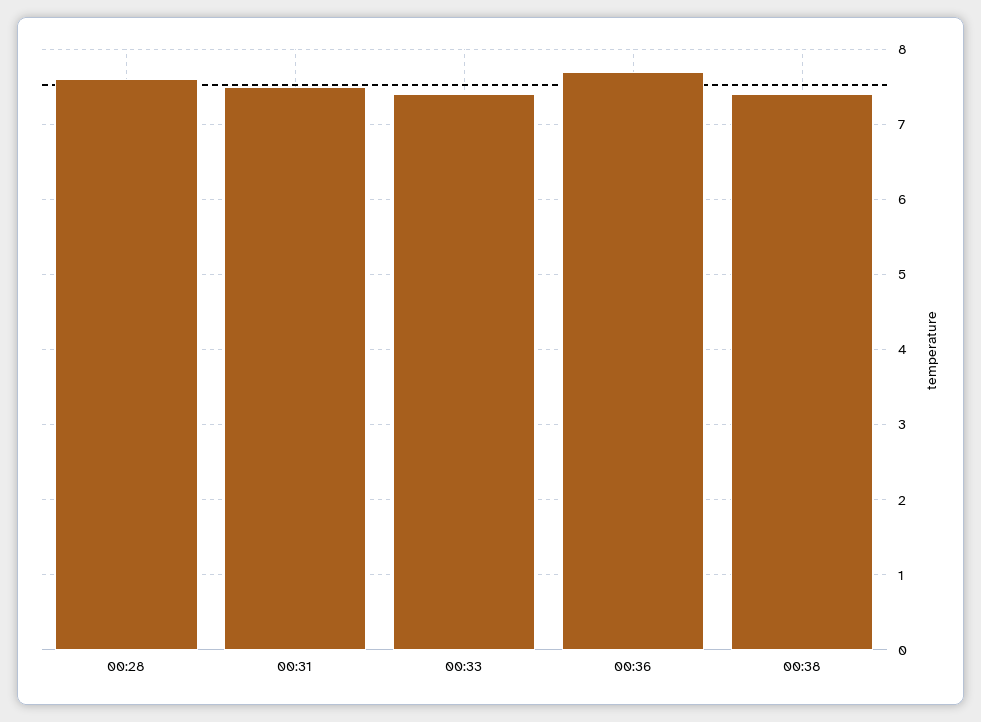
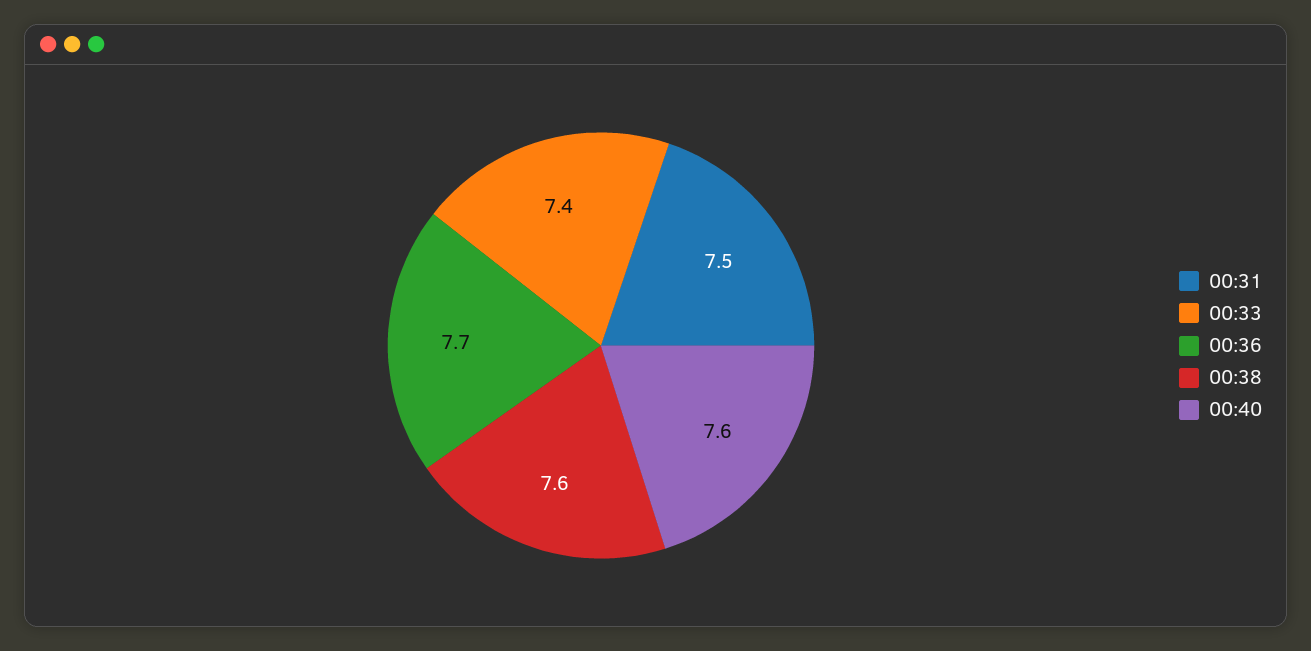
00:28: 7.6 -> none
00:38: 7.4 -> 7.6
00:40: none -> 7.6

